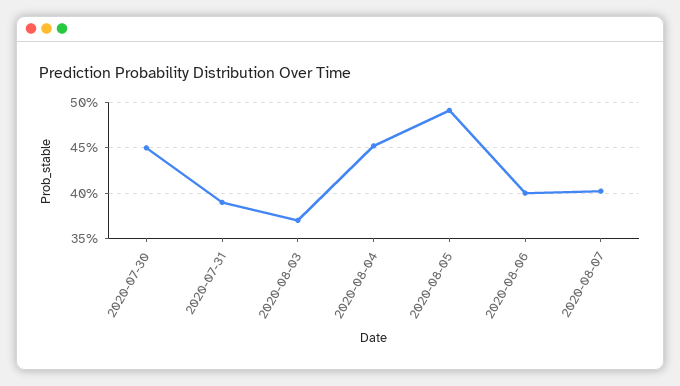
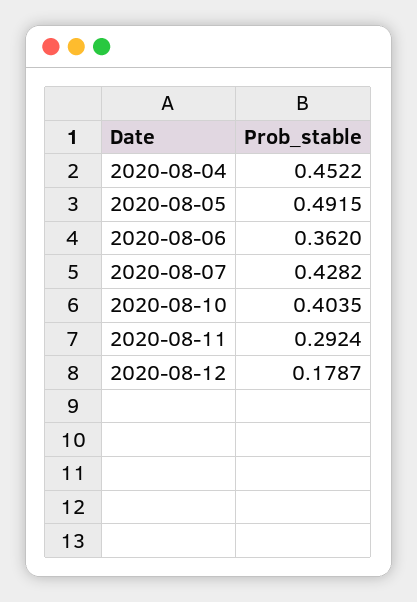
2020-07-30: 0.45 -> none
2020-07-31: 0.39 -> none
2020-08-03: 0.37 -> none
2020-08-06: 0.4 -> 0.362
2020-08-07: 0.4 -> 0.4282
2020-08-10: none -> 0.4035
2020-08-11: none -> 0.2924
2020-08-12: none -> 0.1787

